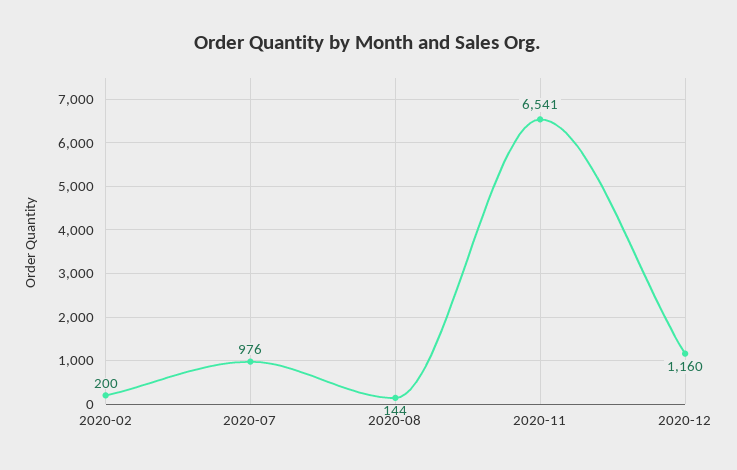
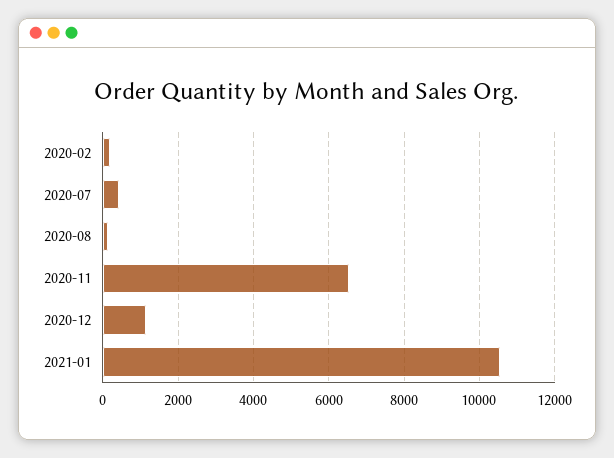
2020-07: 976 -> 400
2021-01: none -> 10600

